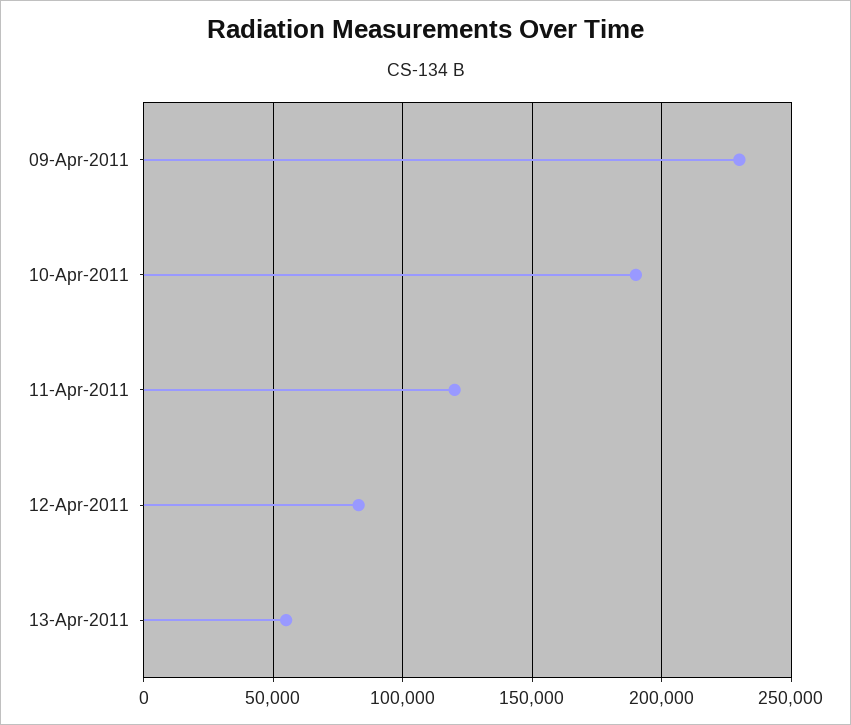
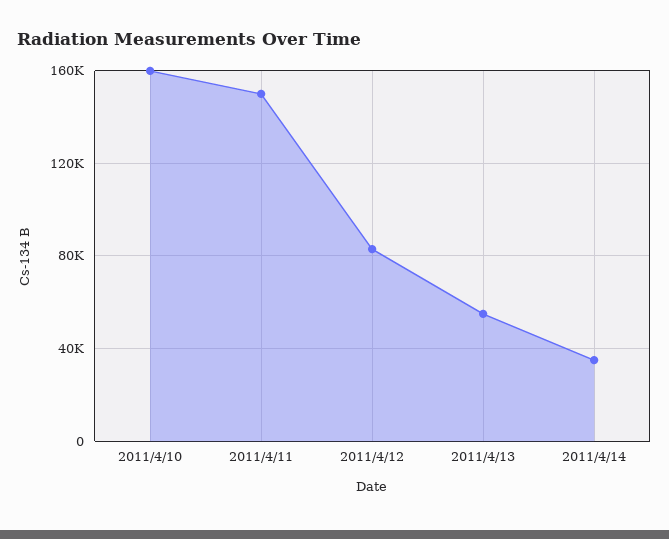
09-Apr-2011: 230000 -> none
10-Apr-2011: 190000 -> 160000
11-Apr-2011: 120000 -> 150000
2011/4/14: none -> 35000

